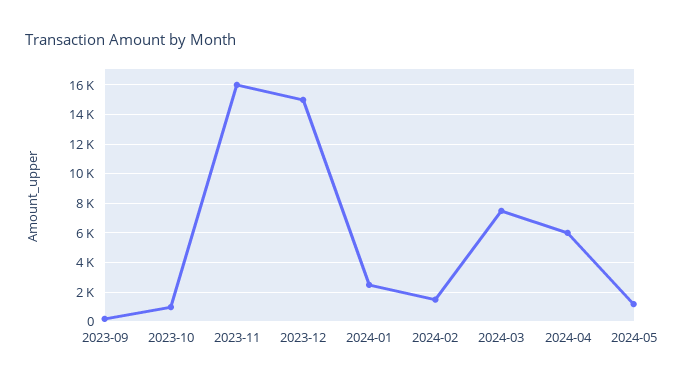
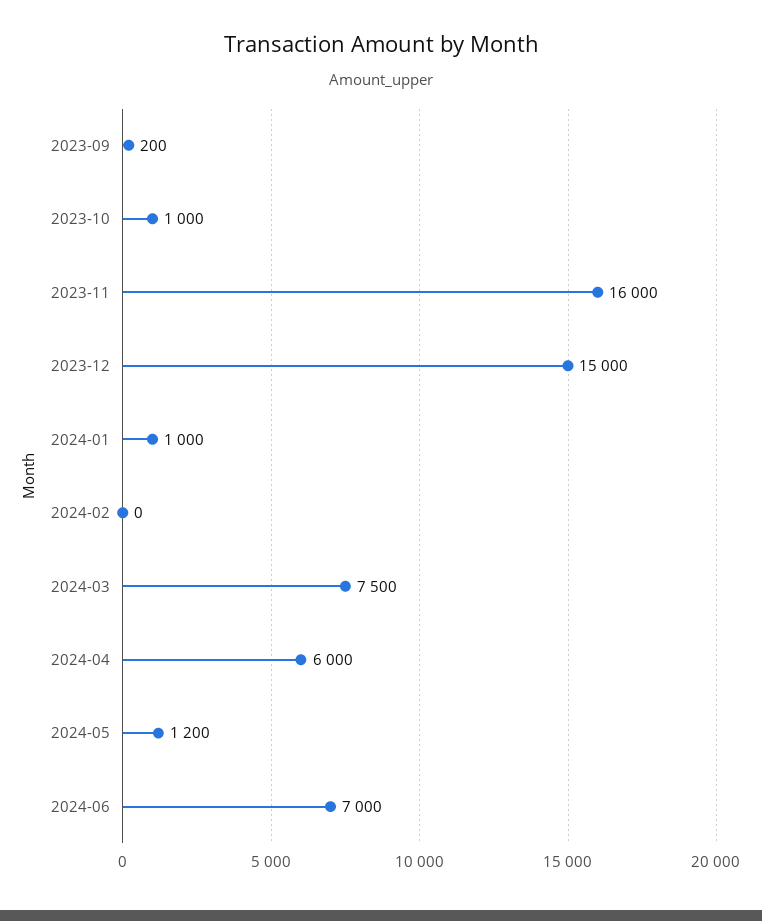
2024-01: 2500 -> 1000
2024-02: 1500 -> 0
2024-06: none -> 7000

